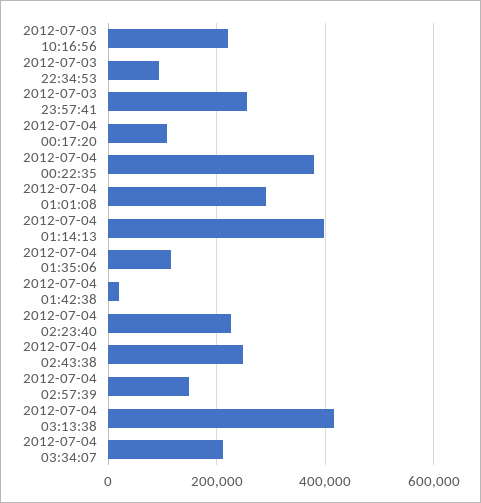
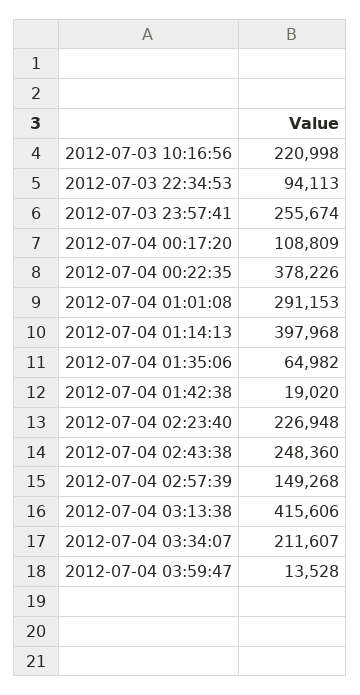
2012-07-04 01:35:06: 120000 -> 64982
2012-07-04 03:59:47: none -> 13528

